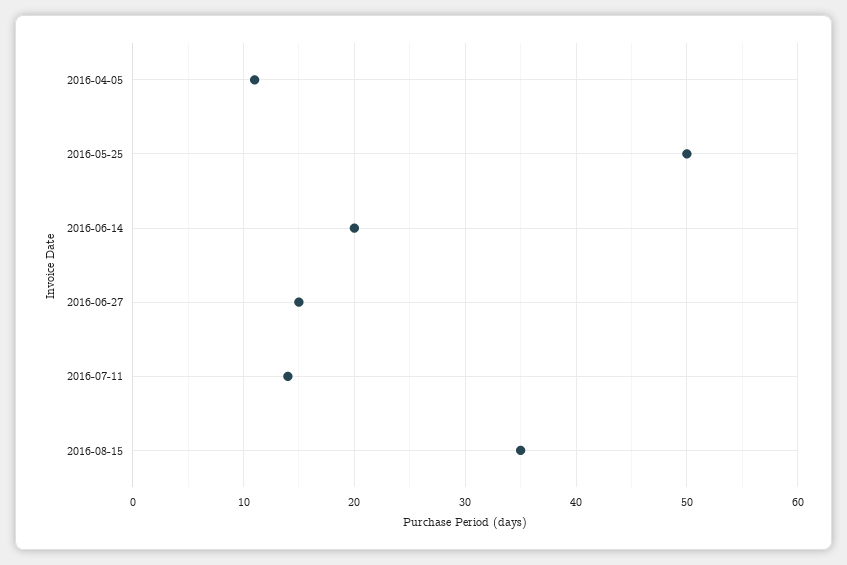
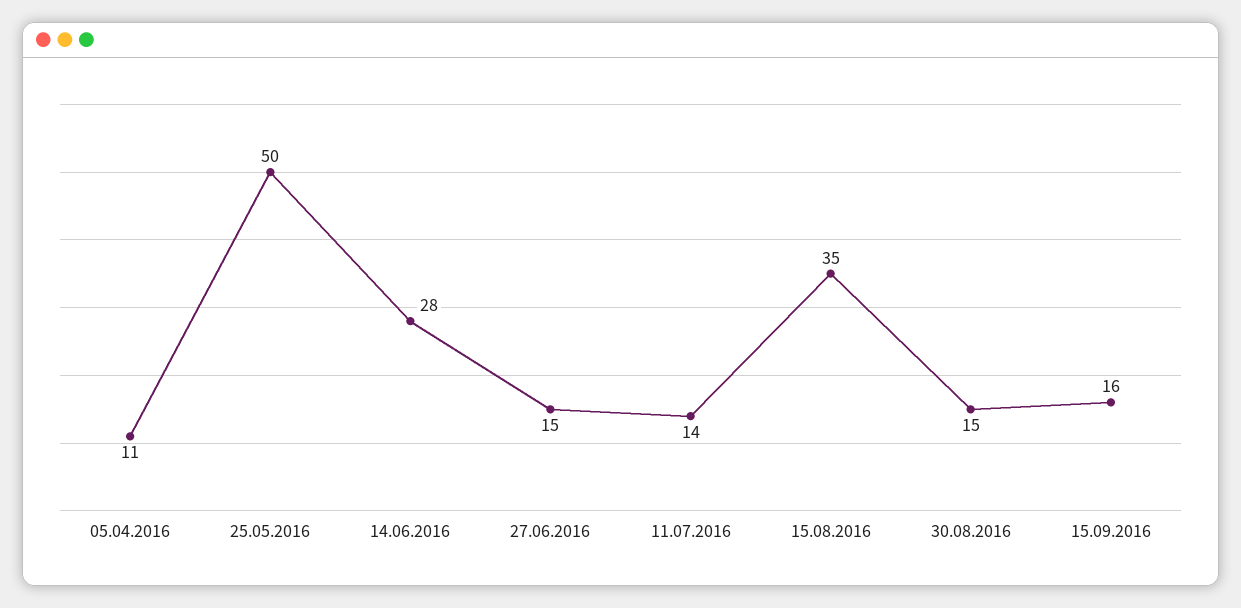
2016-06-14: 20 -> 28
30.08.2016: none -> 15
15.09.2016: none -> 16

